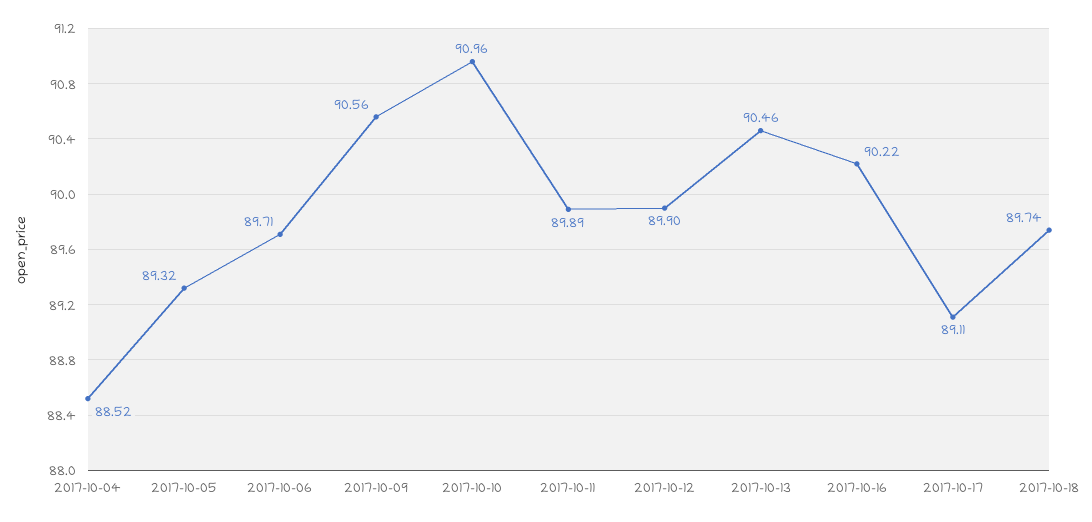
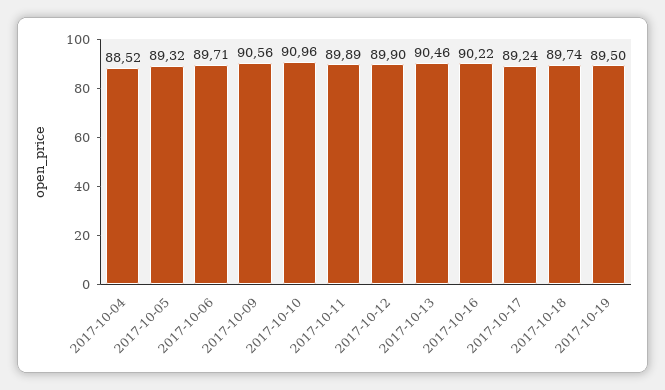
2017-10-17: 89.11 -> 89.24
2017-10-19: none -> 89.5

